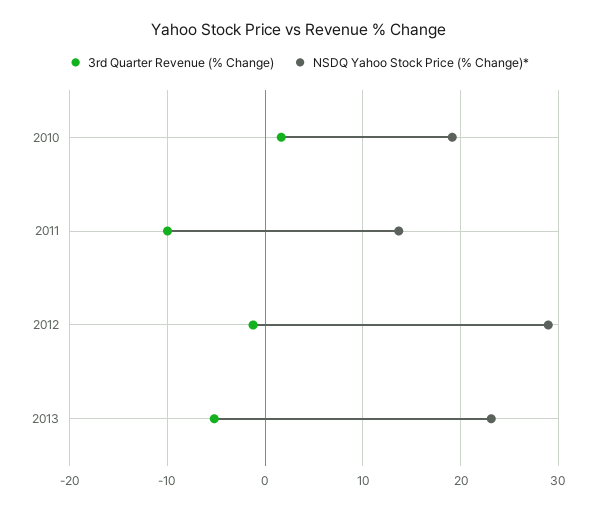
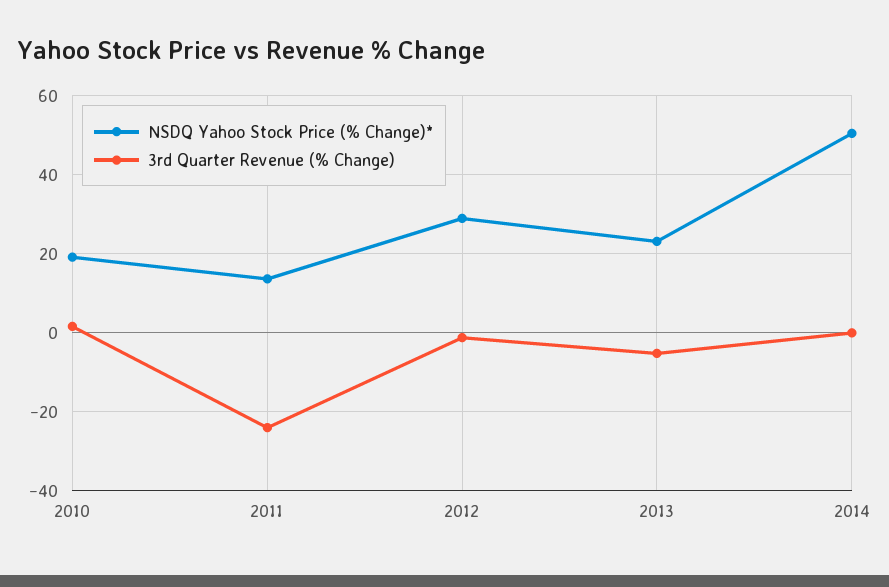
3rd Quarter Revenue (% Change), 2011: -10 -> -24
NSDQ Yahoo Stock Price (% Change)*, 2014: none -> 50
3rd Quarter Revenue (% Change), 2014: none -> 0

